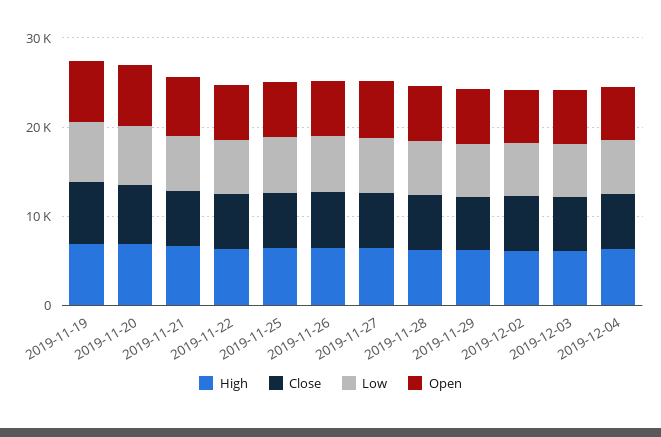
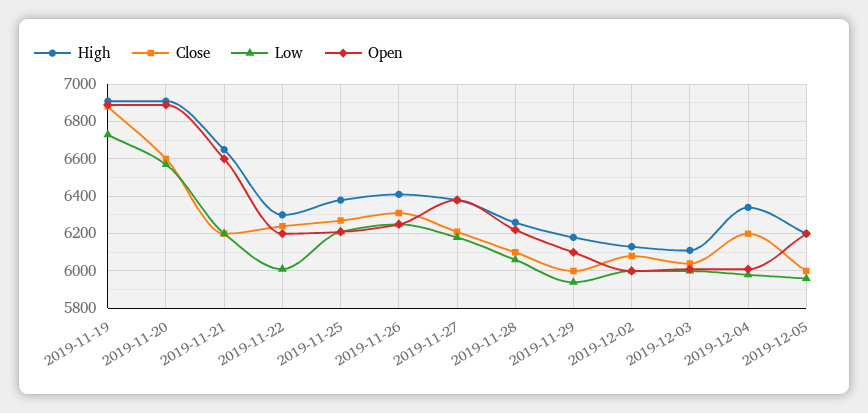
High, 2019-12-05: none -> 6200
Close, 2019-12-05: none -> 6000
Low, 2019-12-05: none -> 5950
Open, 2019-12-05: none -> 6200

